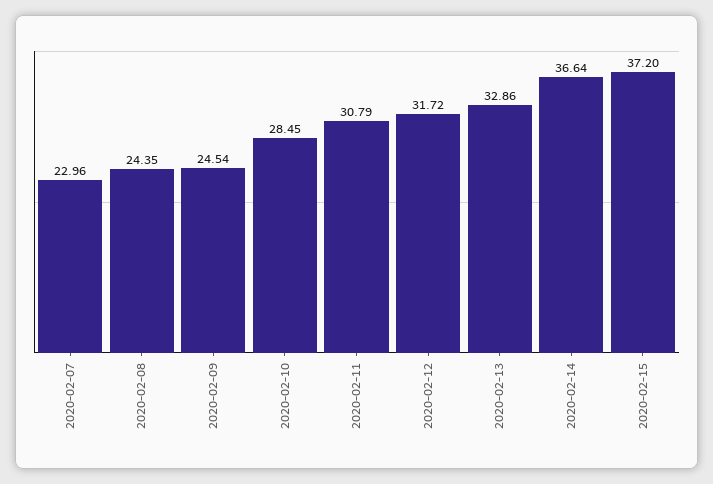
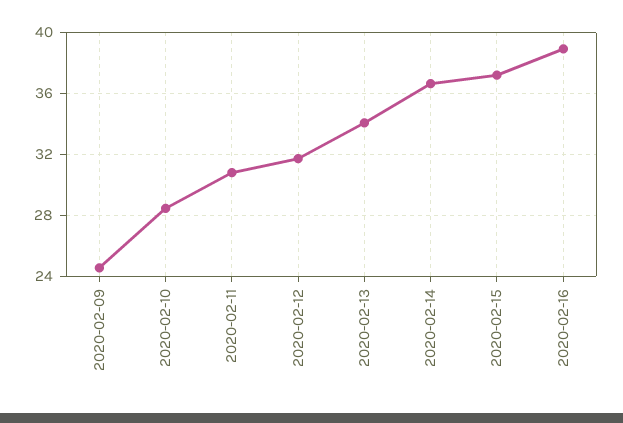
2020-02-07: 22.96 -> none
2020-02-08: 24.35 -> none
2020-02-13: 32.86 -> 34
2020-02-16: none -> 39

